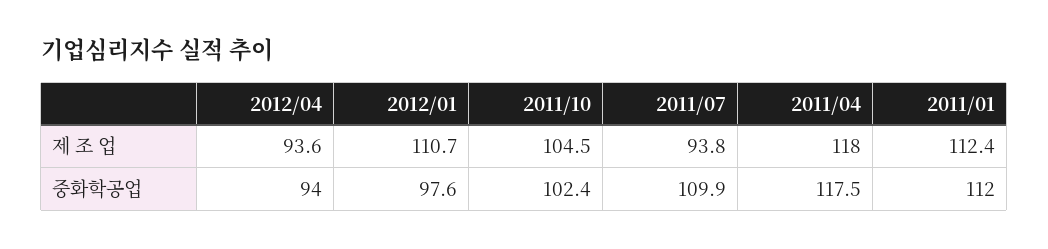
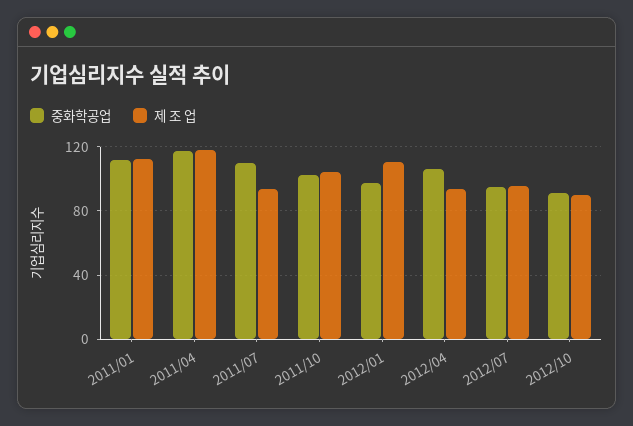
중화학공업, 2012/04: 94 -> 105
중화학공업, 2012/07: none -> 95
제 조 업, 2012/07: none -> 95
중화학공업, 2012/10: none -> 90
제 조 업, 2012/10: none -> 90

